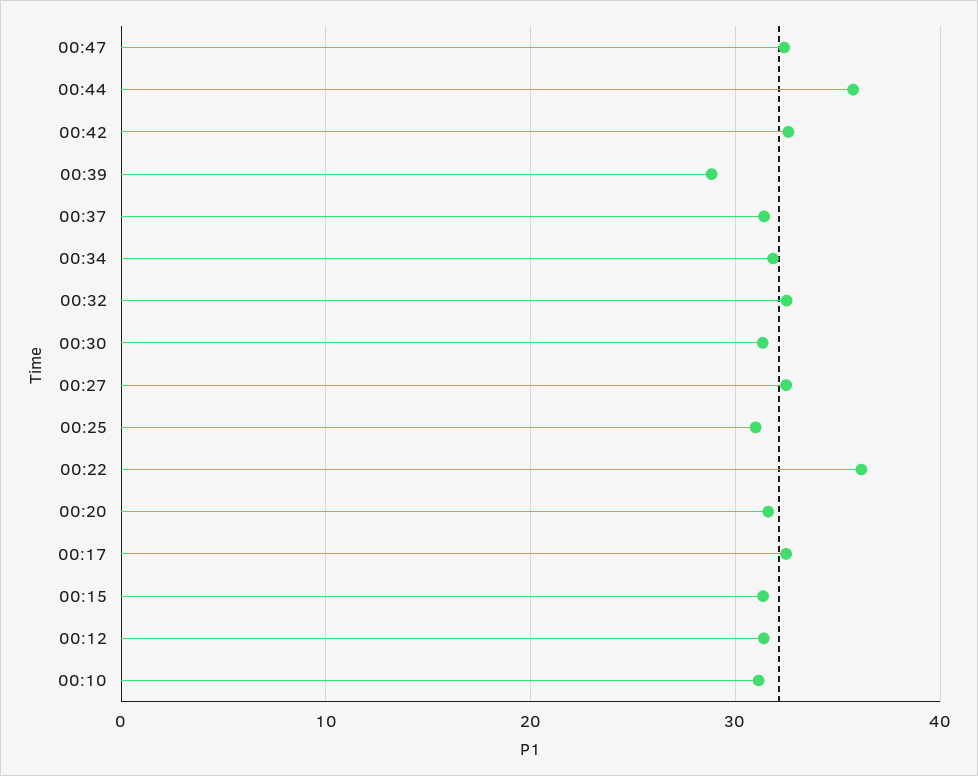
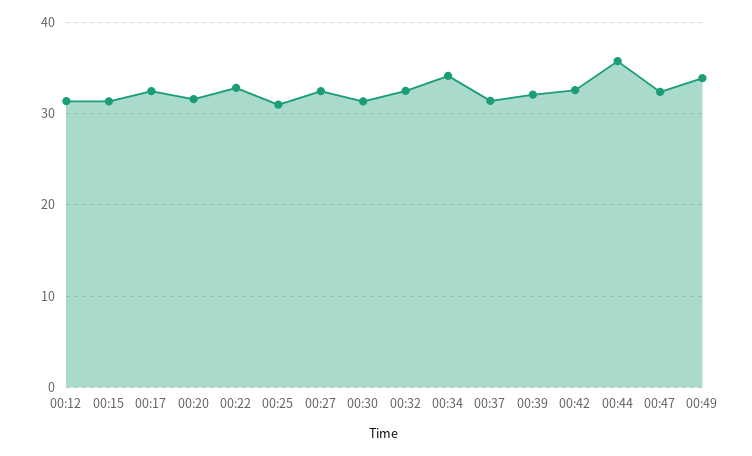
00:39: 29 -> 32
00:34: 32 -> 34
00:22: 36 -> 33
00:10: 31 -> none
00:49: none -> 34

